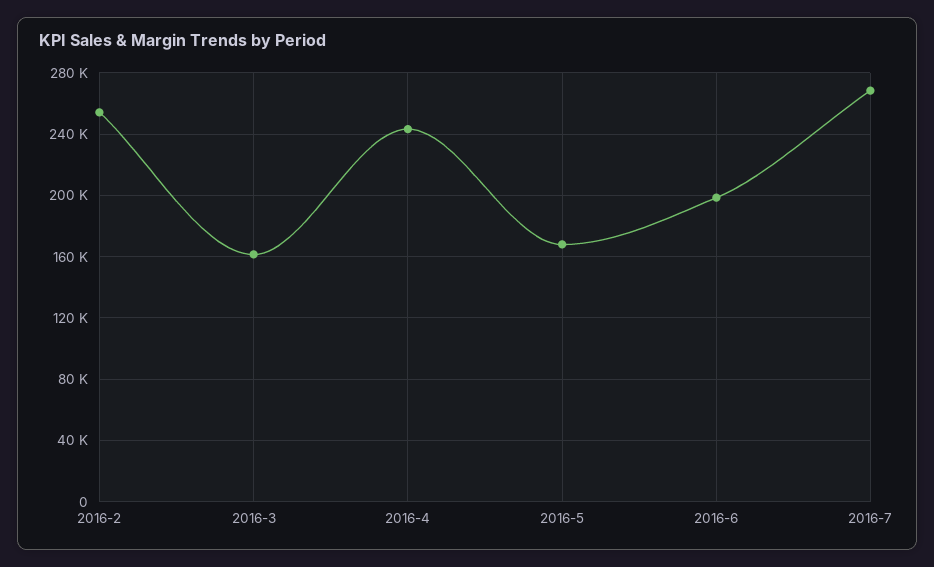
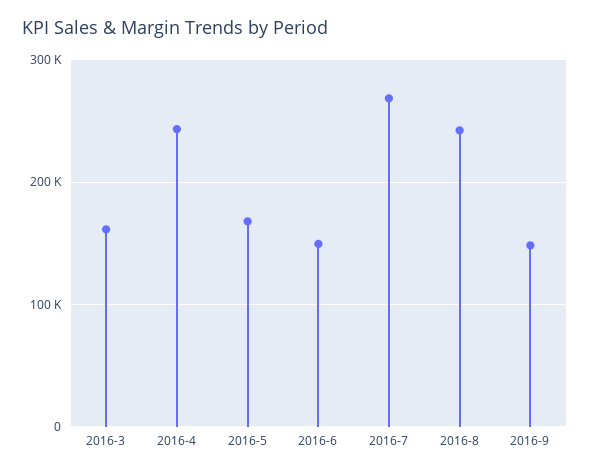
2016-2: 255000 -> none
2016-6: 200000 -> 150000
2016-8: none -> 240000
2016-9: none -> 150000

